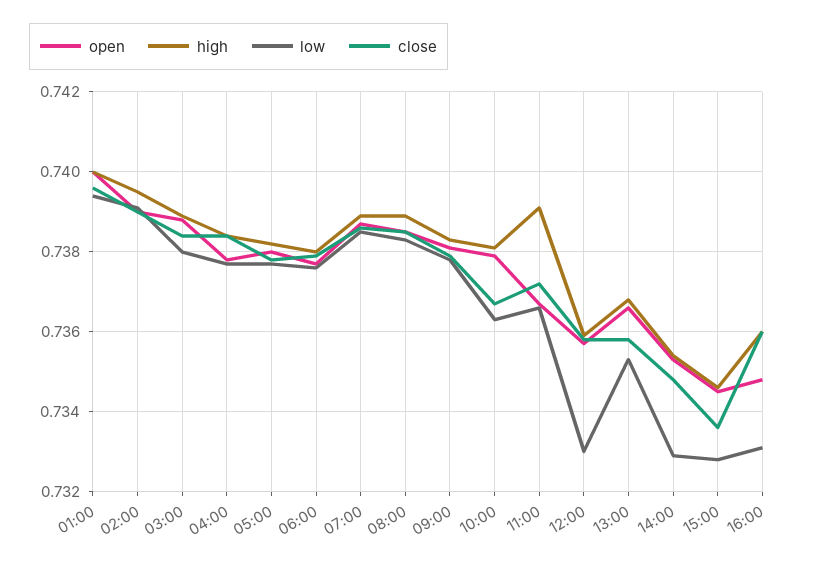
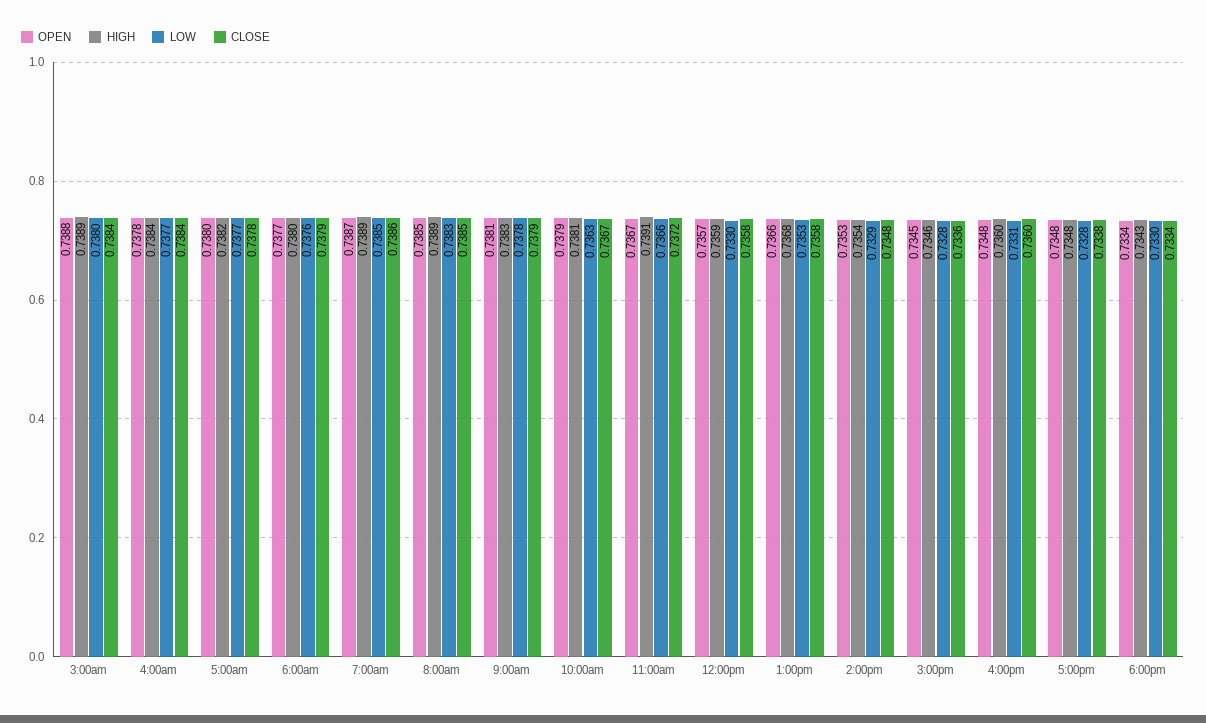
open, 01:00: 0.74 -> none
high, 01:00: 0.74 -> none
low, 01:00: 0.7395 -> none
close, 01:00: 0.7395 -> none
open, 02:00: 0.739 -> none
high, 02:00: 0.7395 -> none
low, 02:00: 0.739 -> none
close, 02:00: 0.739 -> none
open, 5:00pm: none -> 0.7348
high, 5:00pm: none -> 0.7348
low, 5:00pm: none -> 0.7328
close, 5:00pm: none -> 0.7338
open, 6:00pm: none -> 0.7334
high, 6:00pm: none -> 0.7343
low, 6:00pm: none -> 0.733
close, 6:00pm: none -> 0.7334

